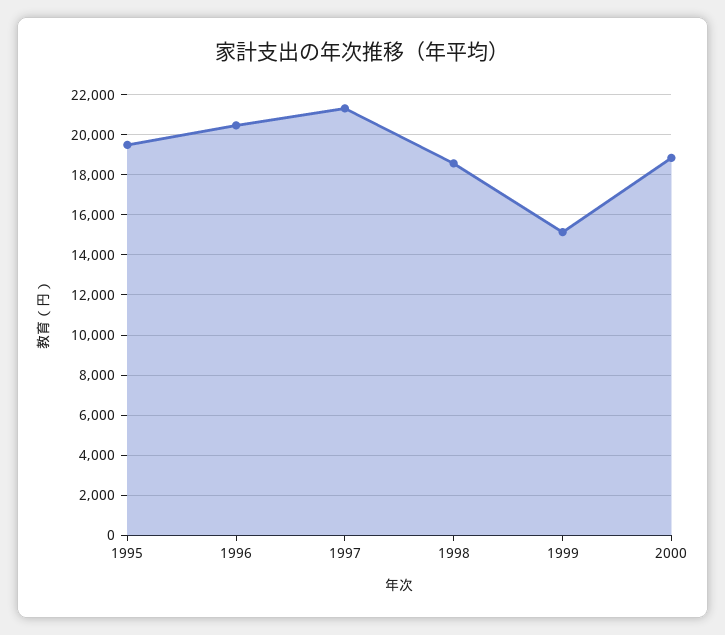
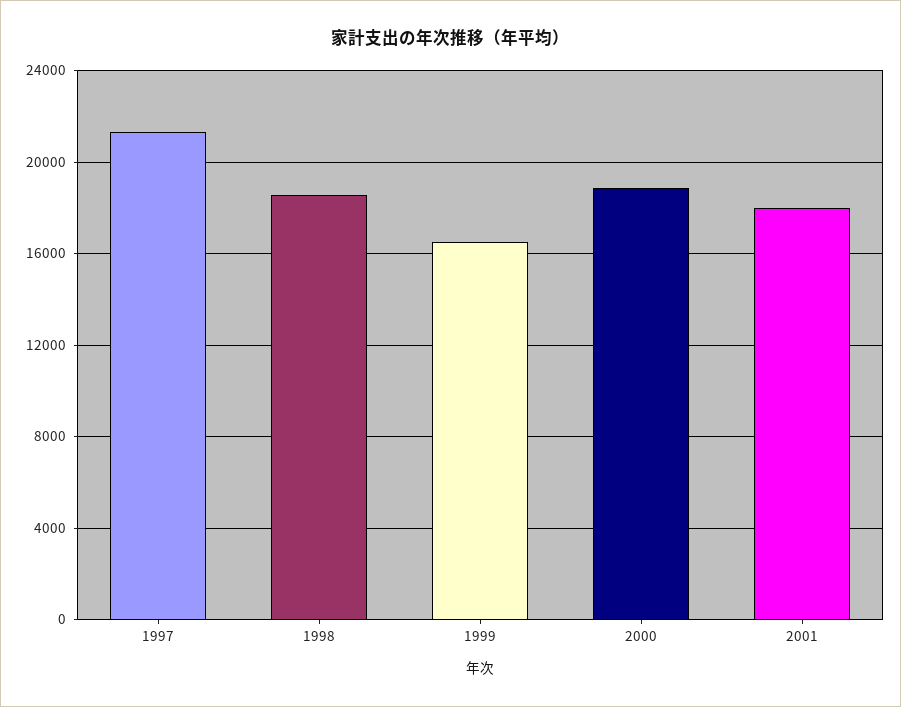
1995: 19500 -> none
1996: 20500 -> none
1999: 15000 -> 16500
2001: none -> 18000

